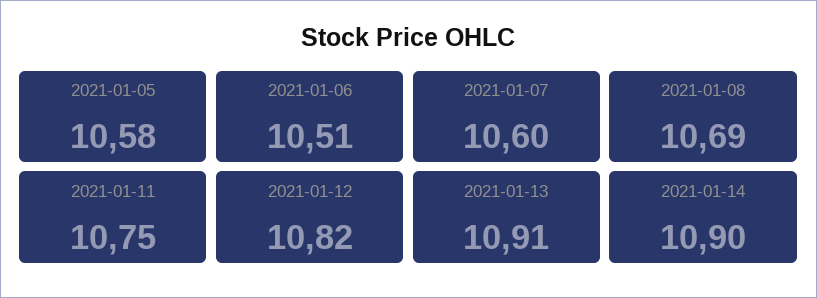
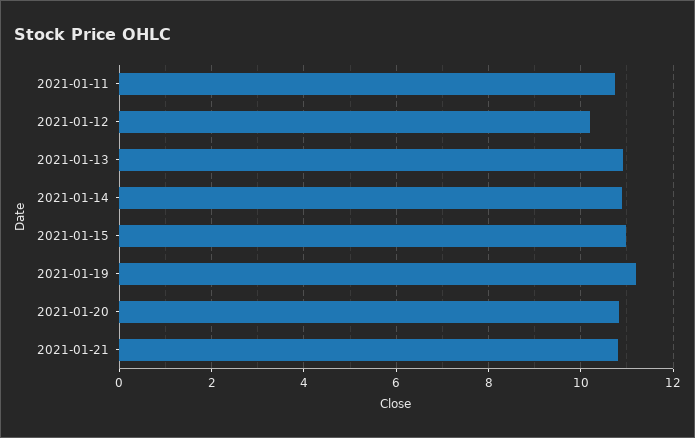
2021-01-05: 10.58 -> none
2021-01-06: 10.51 -> none
2021-01-07: 10.6 -> none
2021-01-08: 10.69 -> none
2021-01-12: 10.82 -> 10.2
2021-01-15: none -> 11
2021-01-19: none -> 11.2
2021-01-20: none -> 10.8
2021-01-21: none -> 10.8

